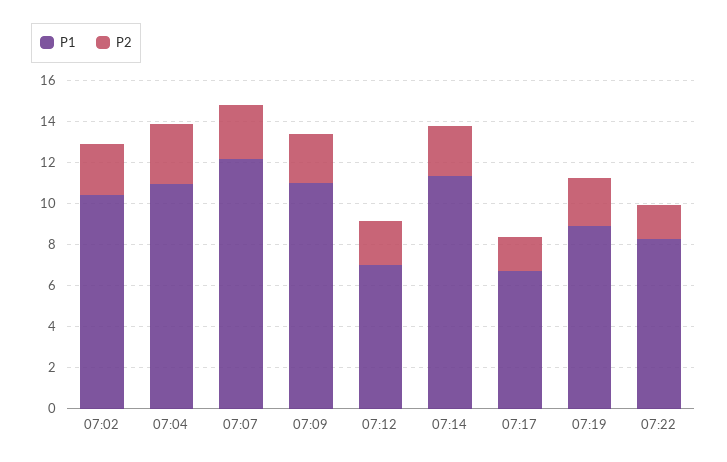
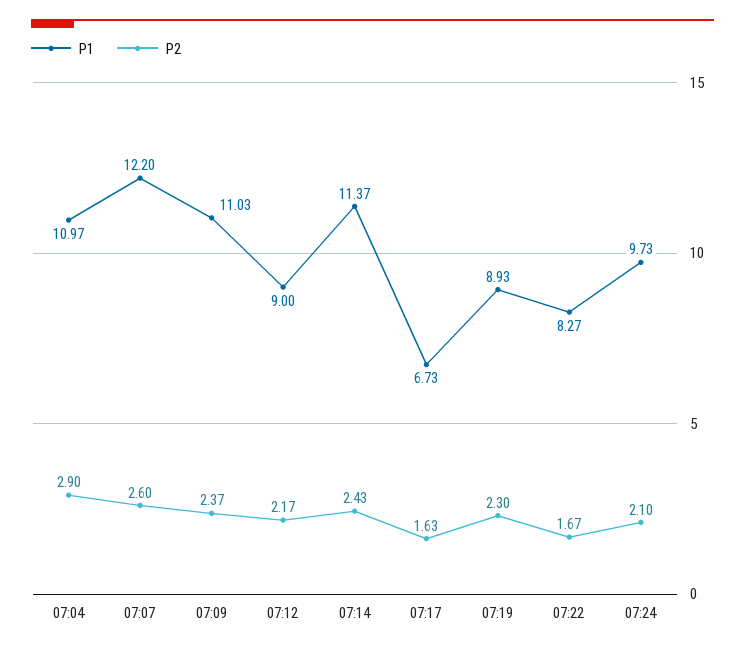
P1, 07:02: 10.5 -> none
P2, 07:02: 2.5 -> none
P1, 07:12: 7 -> 9
P1, 07:24: none -> 9.73
P2, 07:24: none -> 2.1

